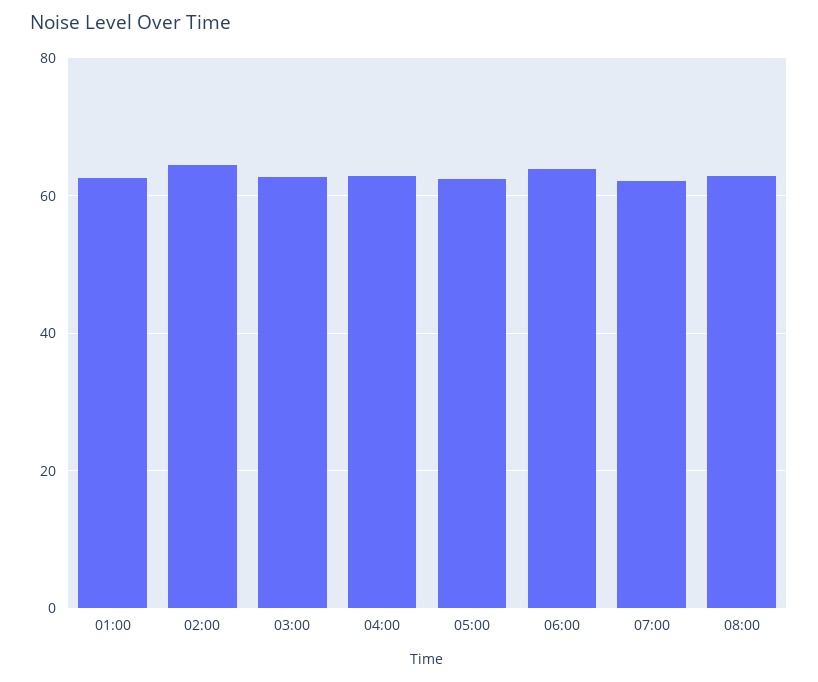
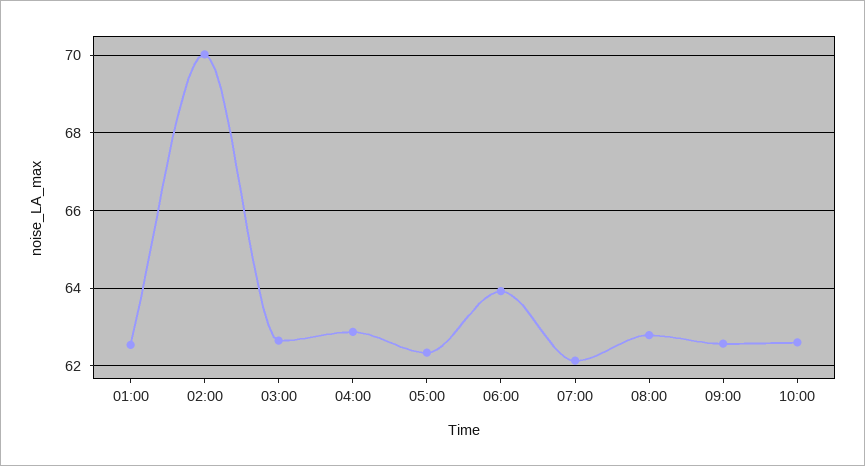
02:00: 64 -> 70
09:00: none -> 62.6
10:00: none -> 62.6

